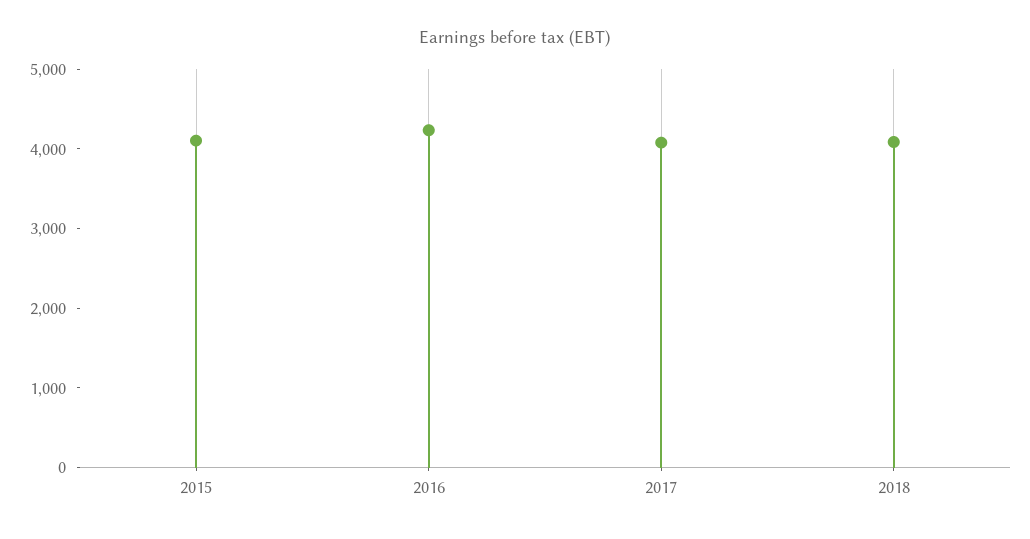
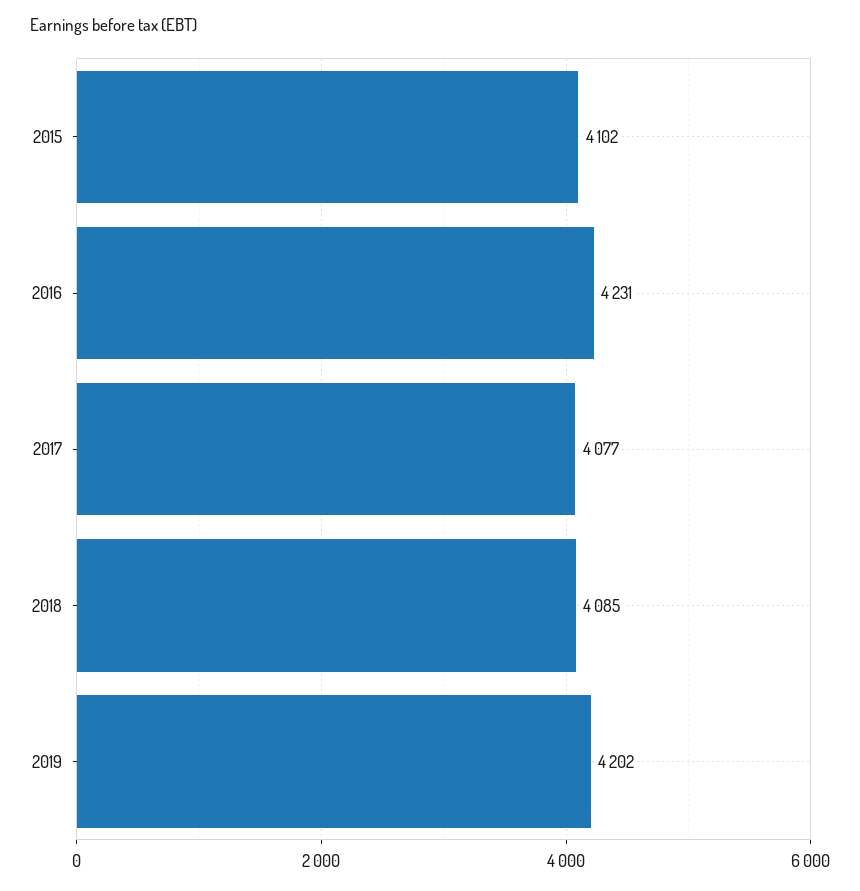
2019: none -> 4202

